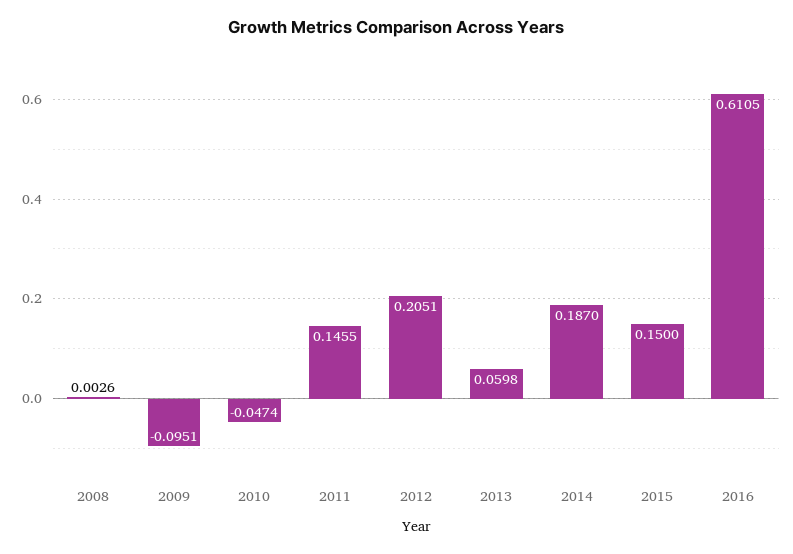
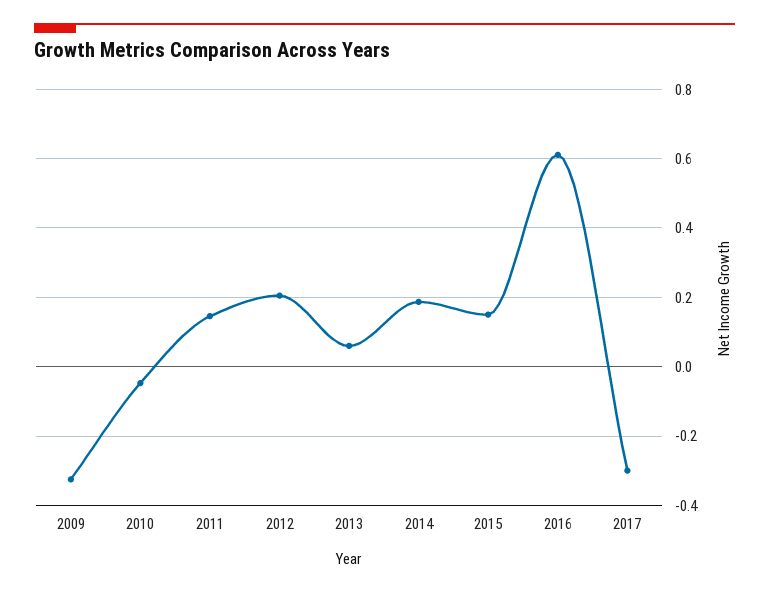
2008: 0.0026 -> none
2009: -0.0951 -> -0.32
2017: none -> -0.3

